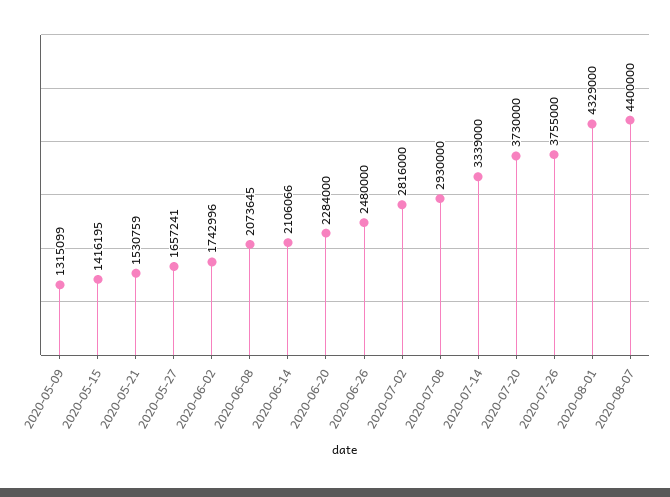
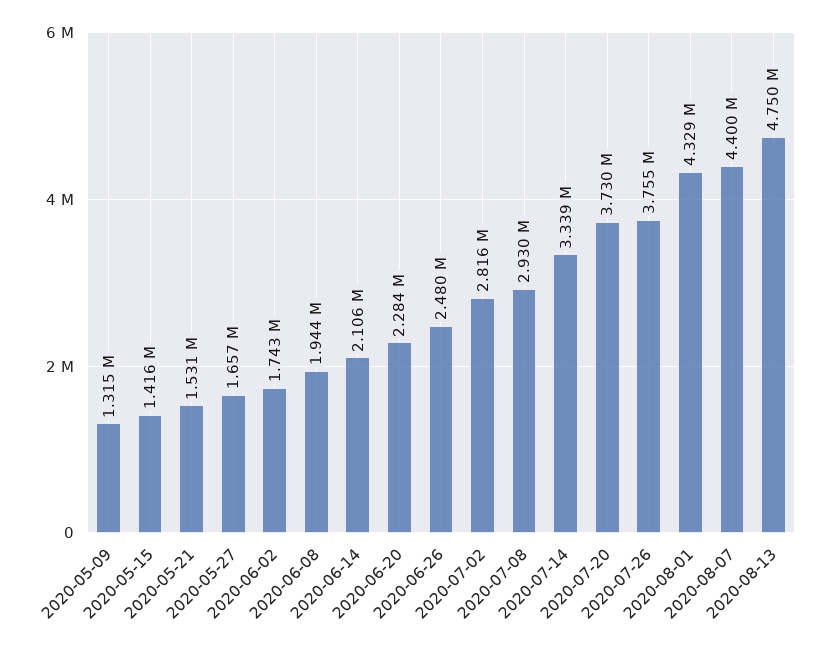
2020-06-08: 2073645 -> 1944000
2020-08-13: none -> 4750000

